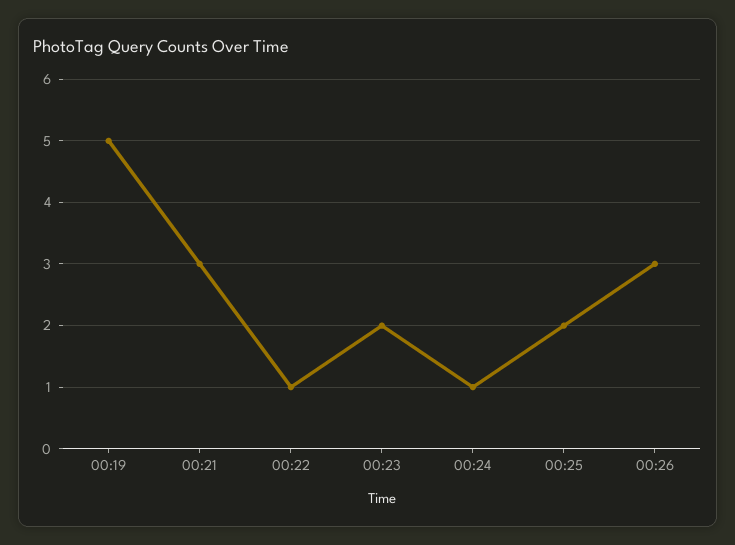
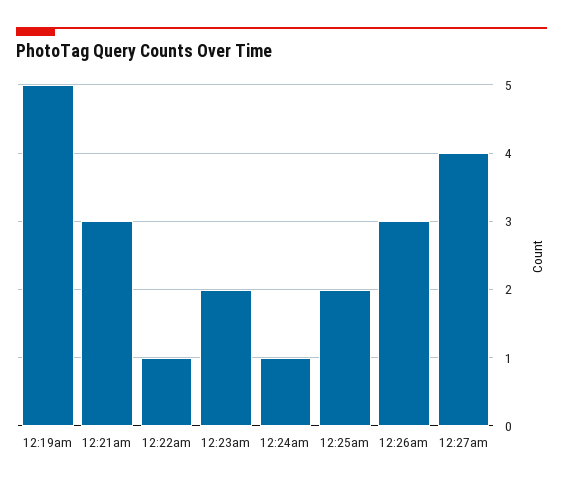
12:27am: none -> 4

